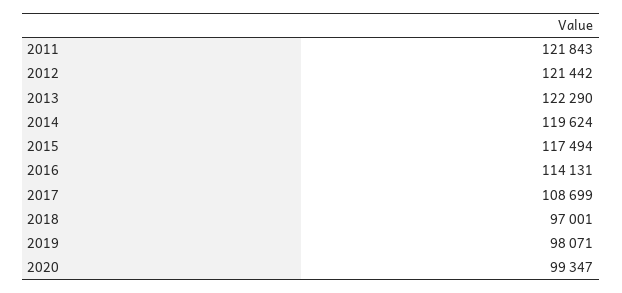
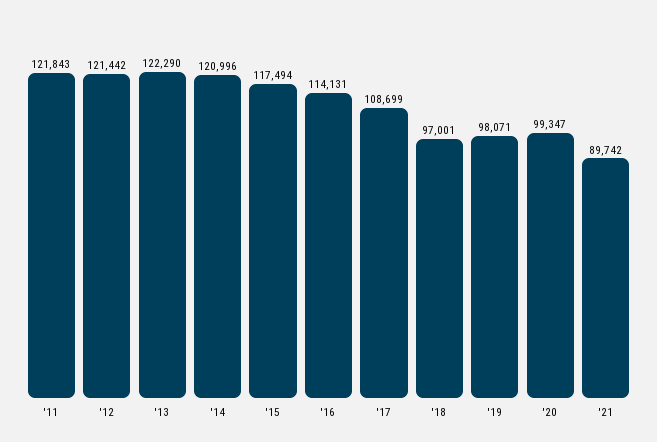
2014: 119624 -> 120996
'21: none -> 89742

